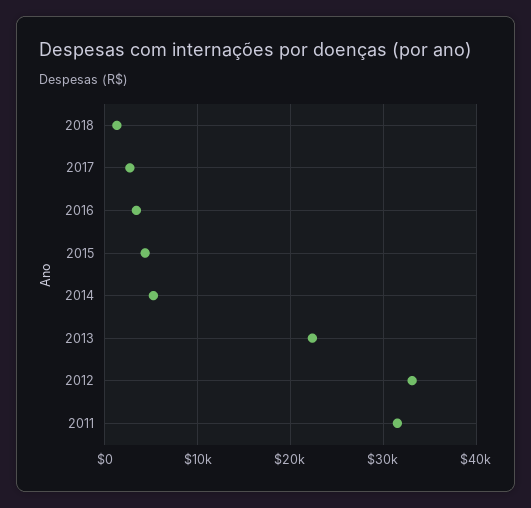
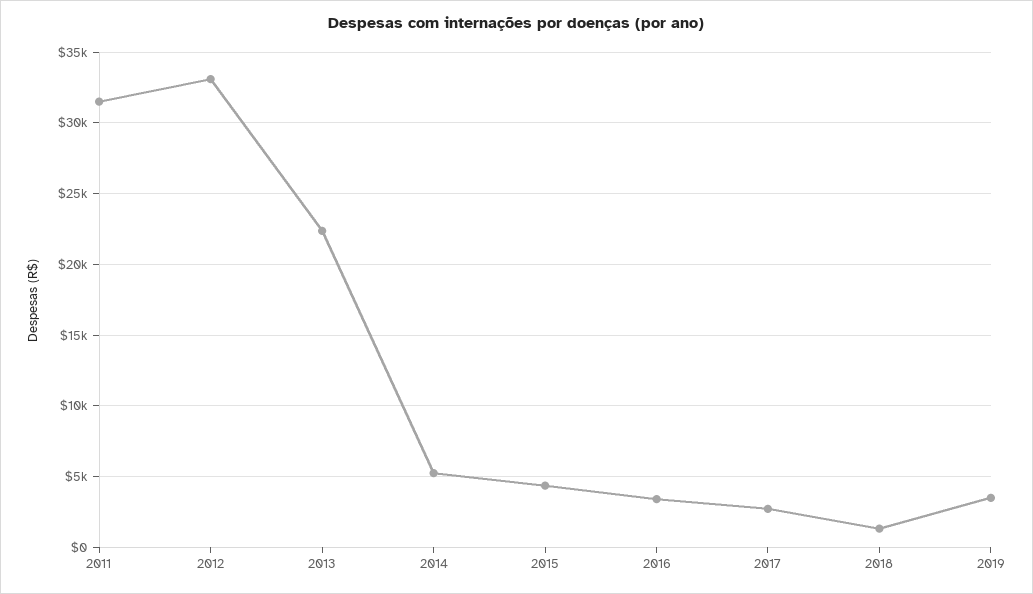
2019: none -> 3500

